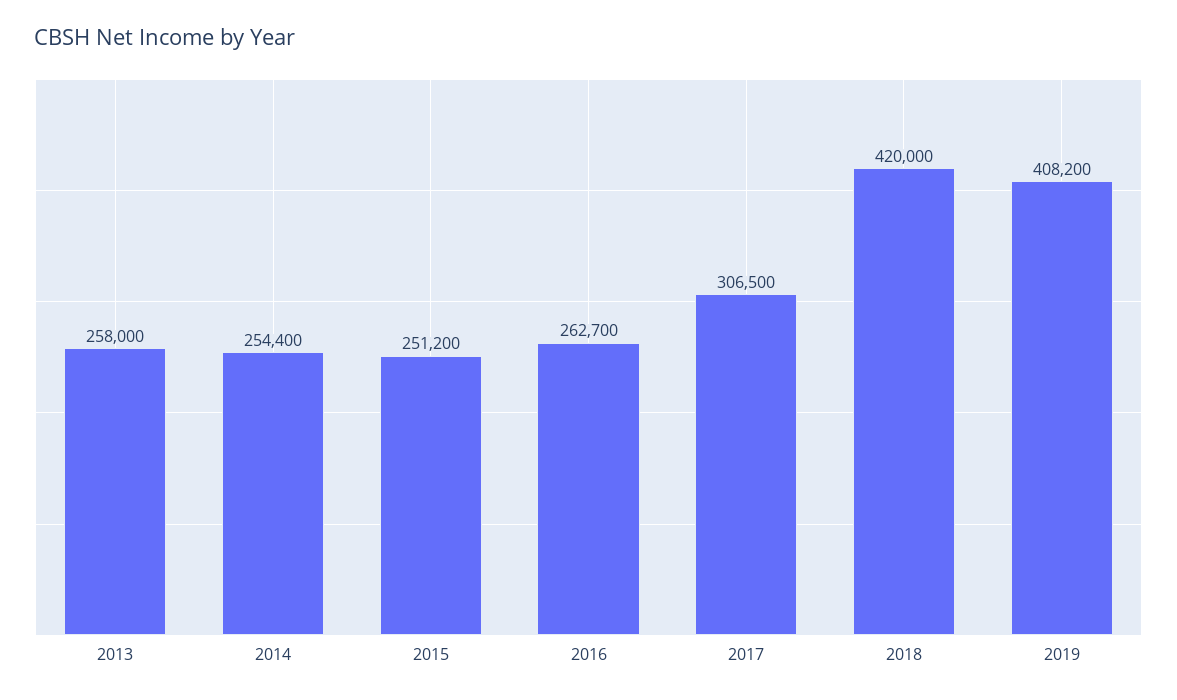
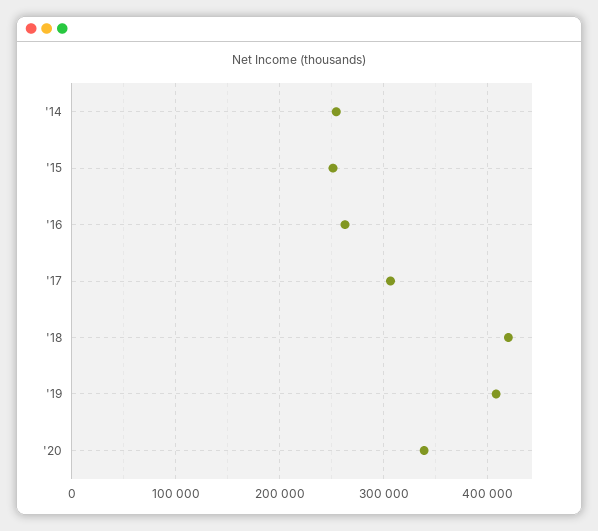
2013: 258000 -> none
'20: none -> 340000

